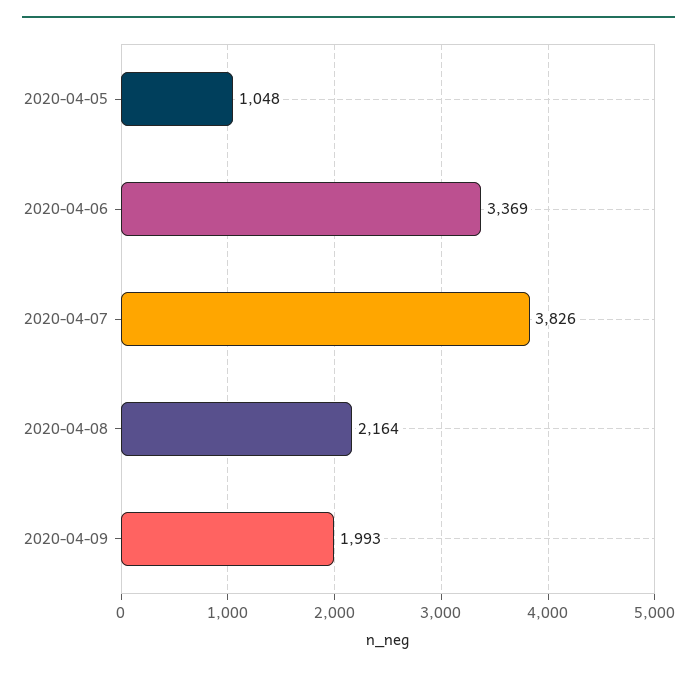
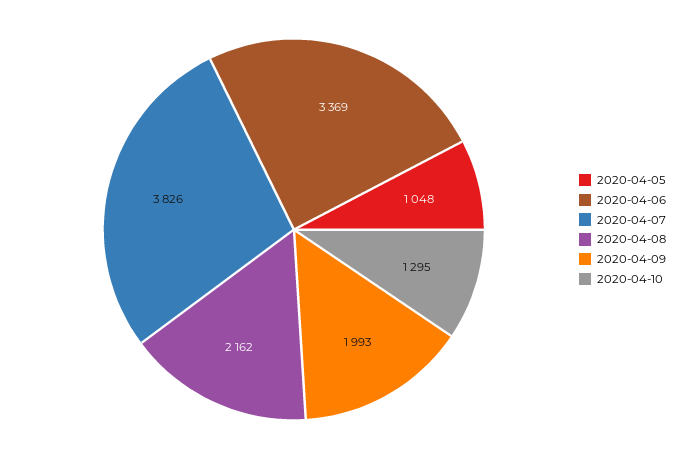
2020-04-08: 2164 -> 2162
2020-04-10: none -> 1295

